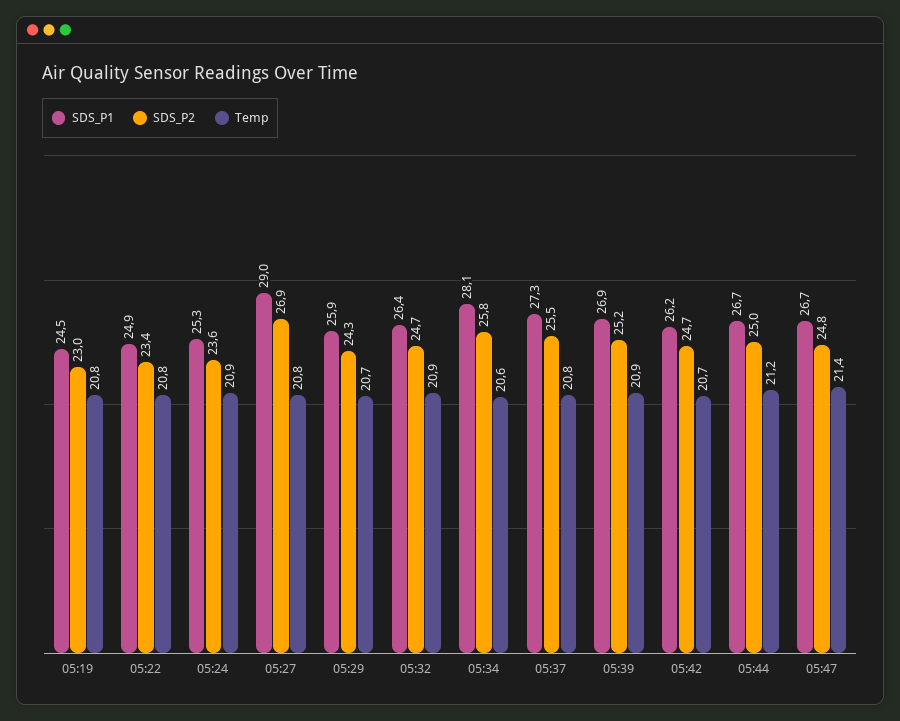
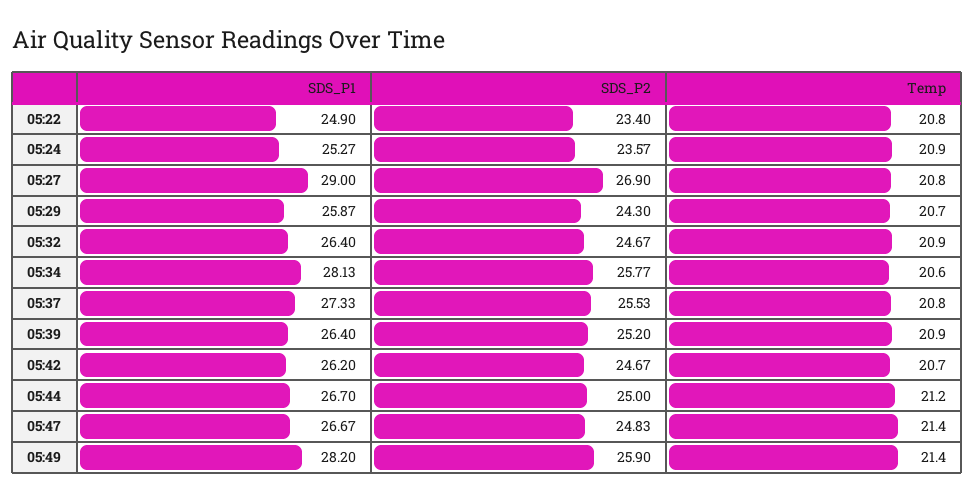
SDS_P1, 05:19: 24.5 -> none
SDS_P2, 05:19: 23 -> none
Temp, 05:19: 20.8 -> none
SDS_P1, 05:39: 26.9 -> 26.4
SDS_P1, 05:49: none -> 28.2
SDS_P2, 05:49: none -> 25.9
Temp, 05:49: none -> 21.4

